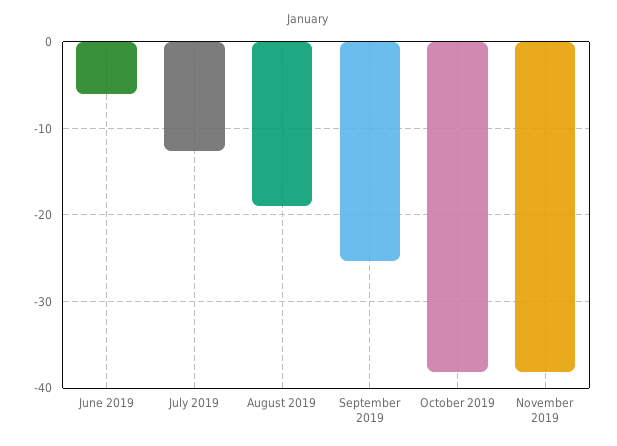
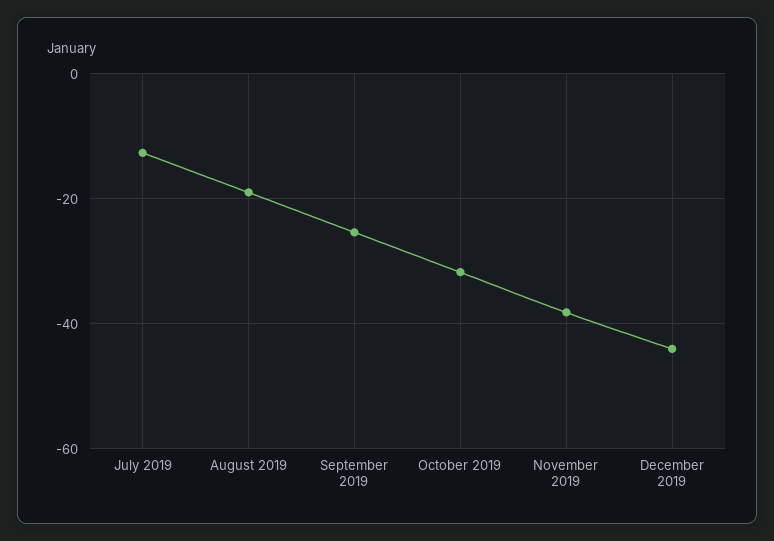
June 2019: -6 -> none
October 2019: -38 -> -32
December 2019: none -> -44

